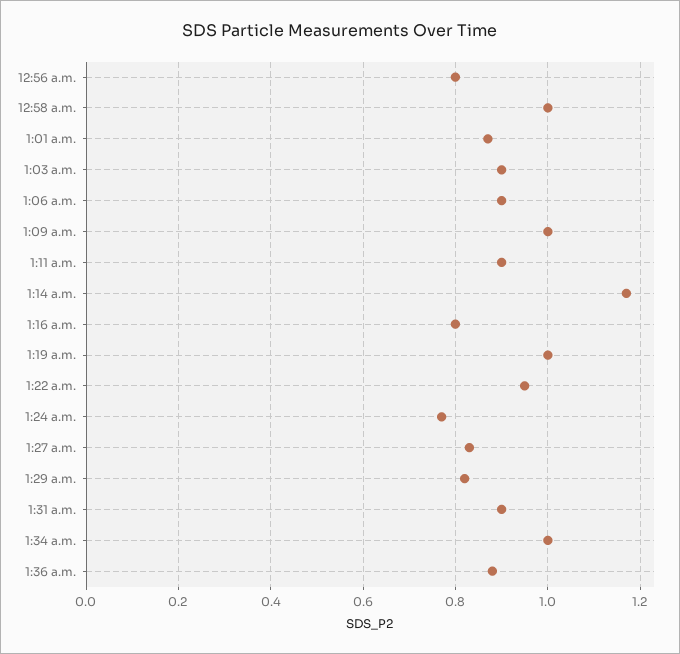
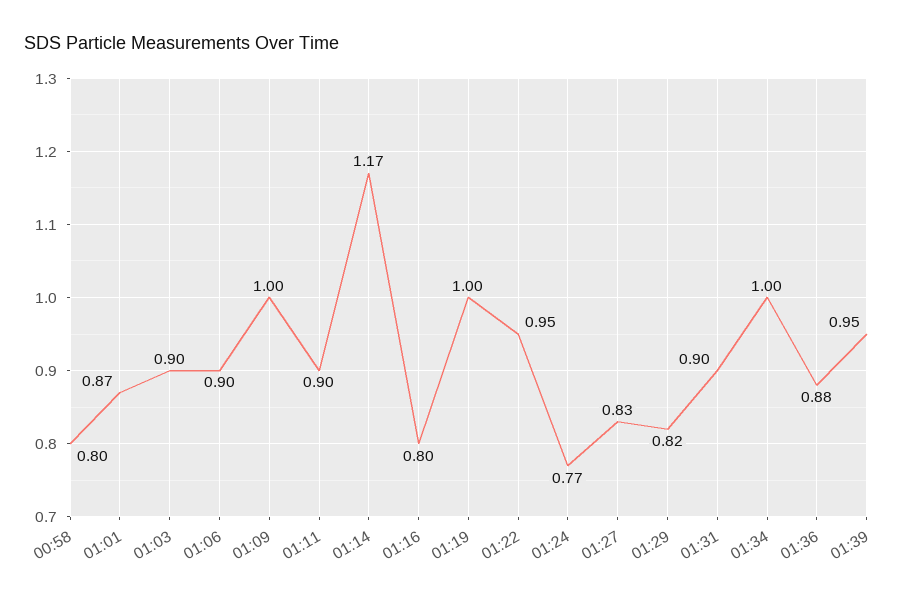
12:56 a.m.: 0.8 -> none
12:58 a.m.: 1 -> 0.8
01:39: none -> 0.95

